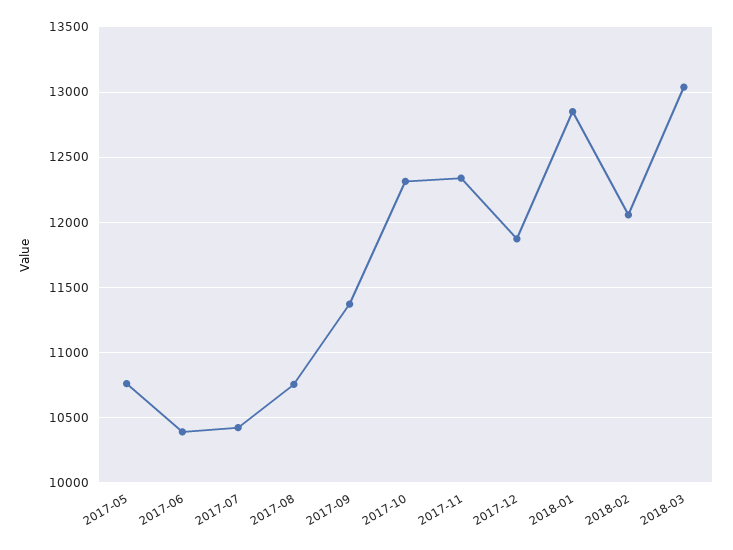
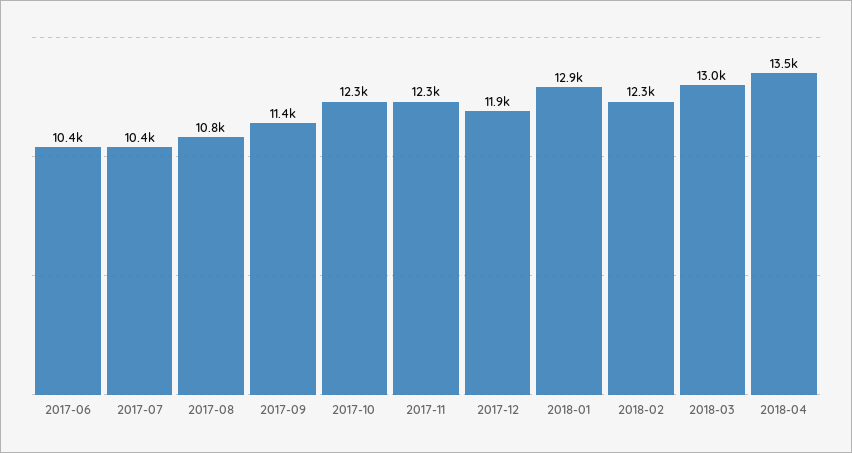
2017-05: 10750 -> none
2018-02: 12050 -> 12300
2018-04: none -> 13500

